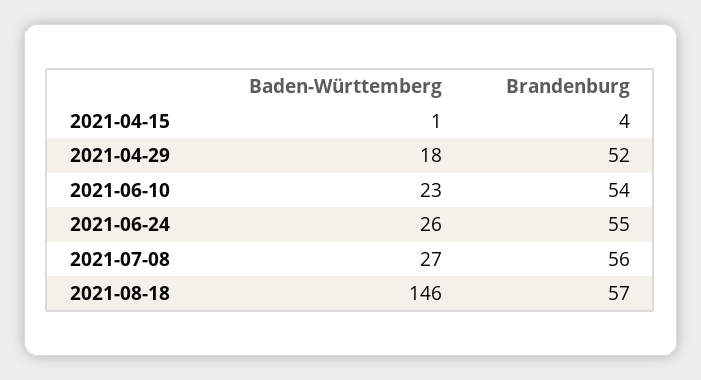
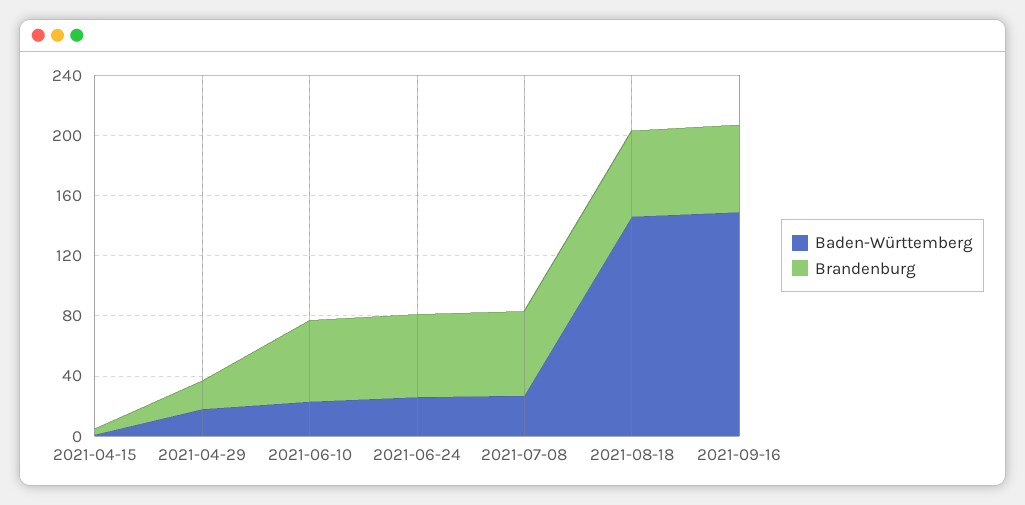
Brandenburg, 2021-04-29: 52 -> 20
Baden-Württemberg, 2021-09-16: none -> 150
Brandenburg, 2021-09-16: none -> 60

